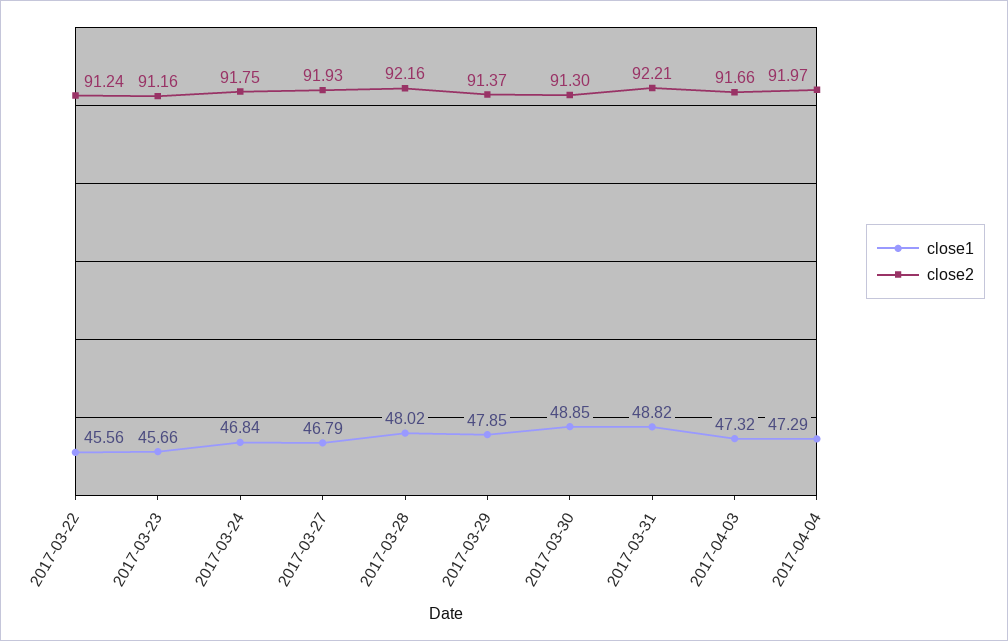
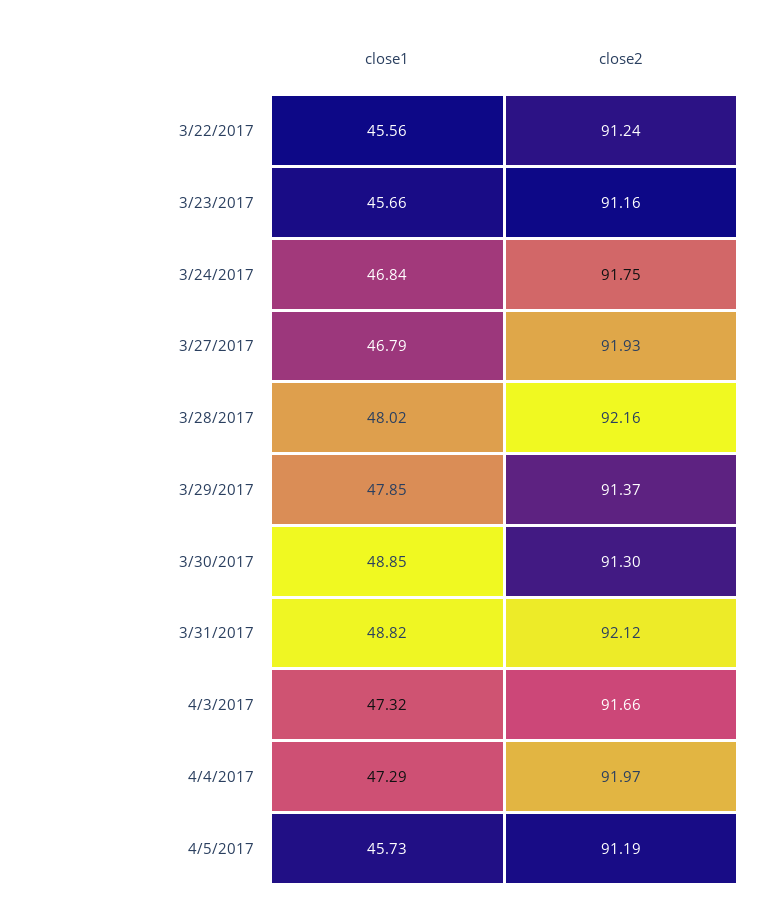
close2, 2017-03-31: 92.21 -> 92.12
close1, 4/5/2017: none -> 45.73
close2, 4/5/2017: none -> 91.19

